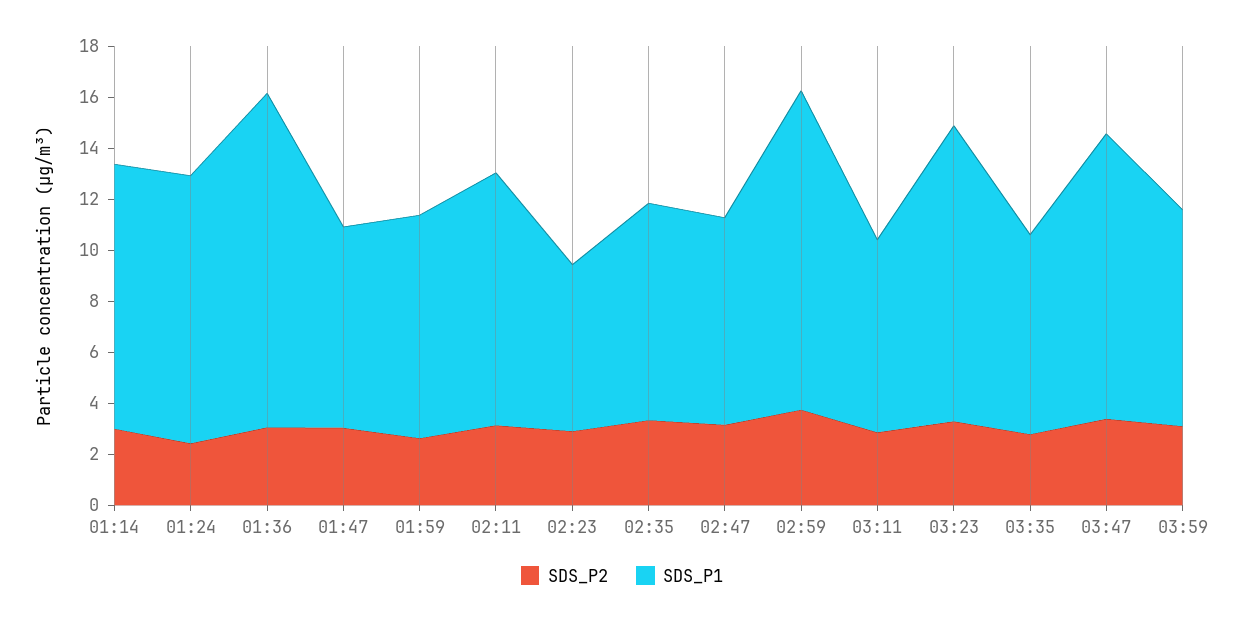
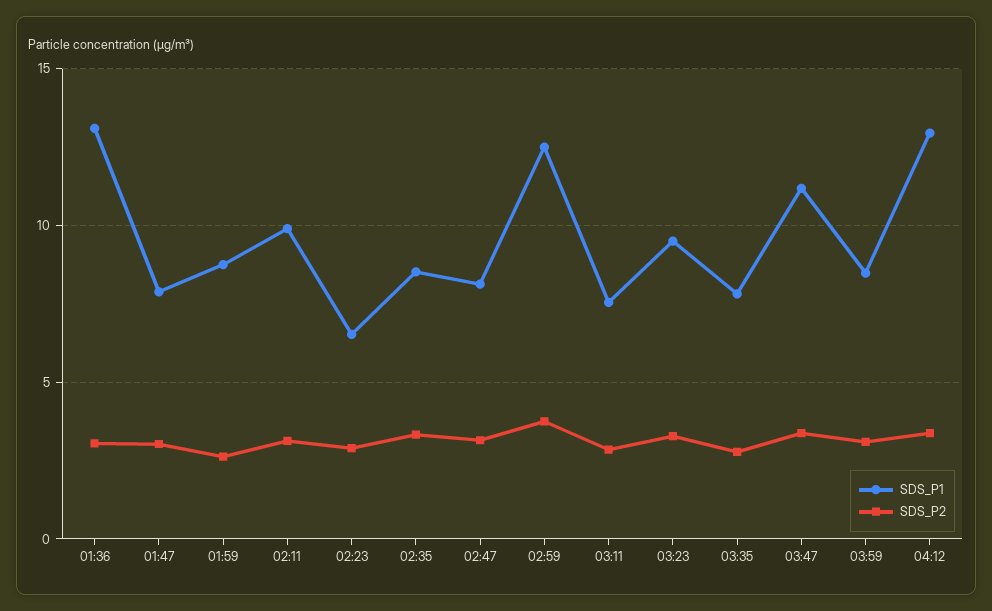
SDS_P2, 01:14: 3 -> none
SDS_P1, 01:14: 10.5 -> none
SDS_P2, 01:24: 2.5 -> none
SDS_P1, 01:24: 10.5 -> none
SDS_P1, 03:23: 11.5 -> 9.5
SDS_P1, 04:12: none -> 13
SDS_P2, 04:12: none -> 3.5

